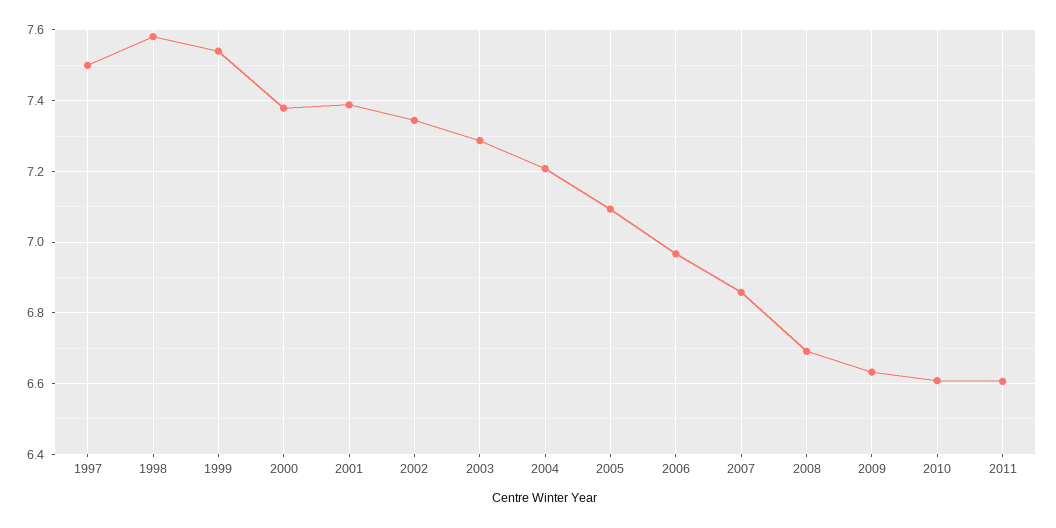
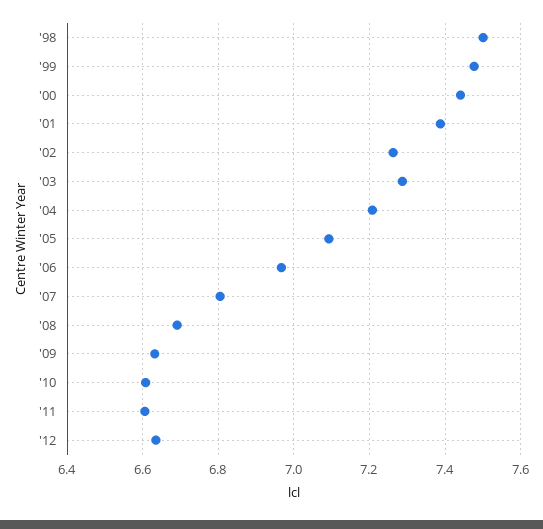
1997: 7.5 -> none
1998: 7.58 -> 7.5
1999: 7.54 -> 7.48
2000: 7.38 -> 7.44
2002: 7.34 -> 7.26
2007: 6.86 -> 6.8
'12: none -> 6.64

